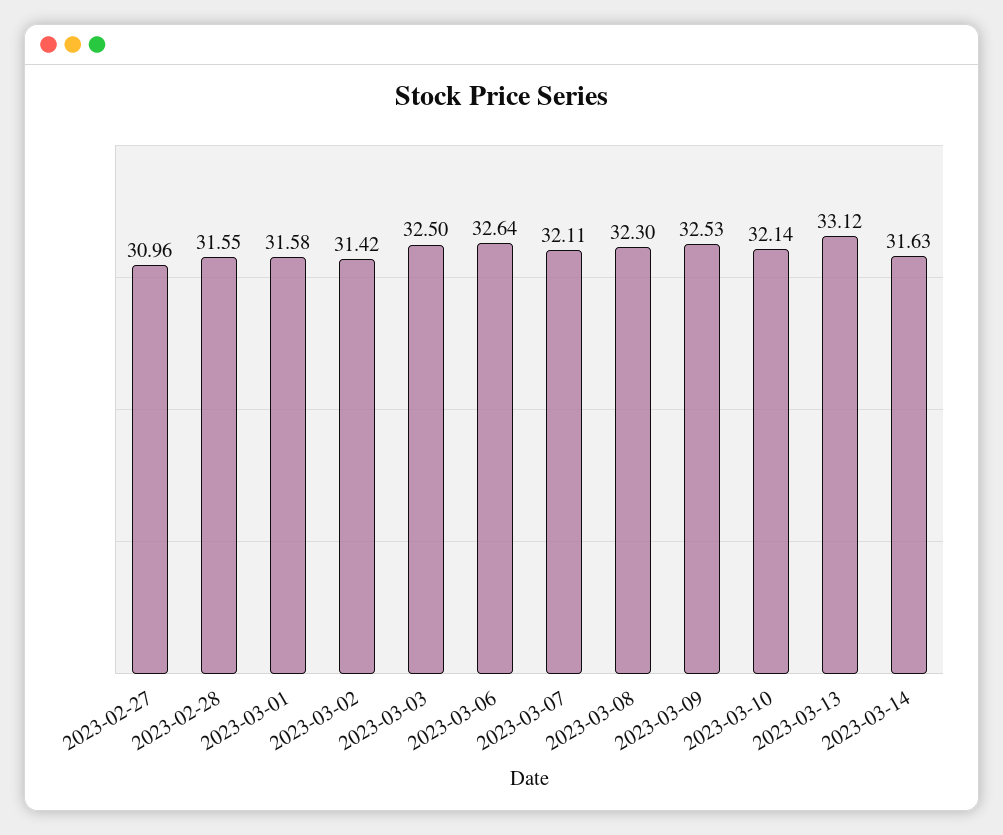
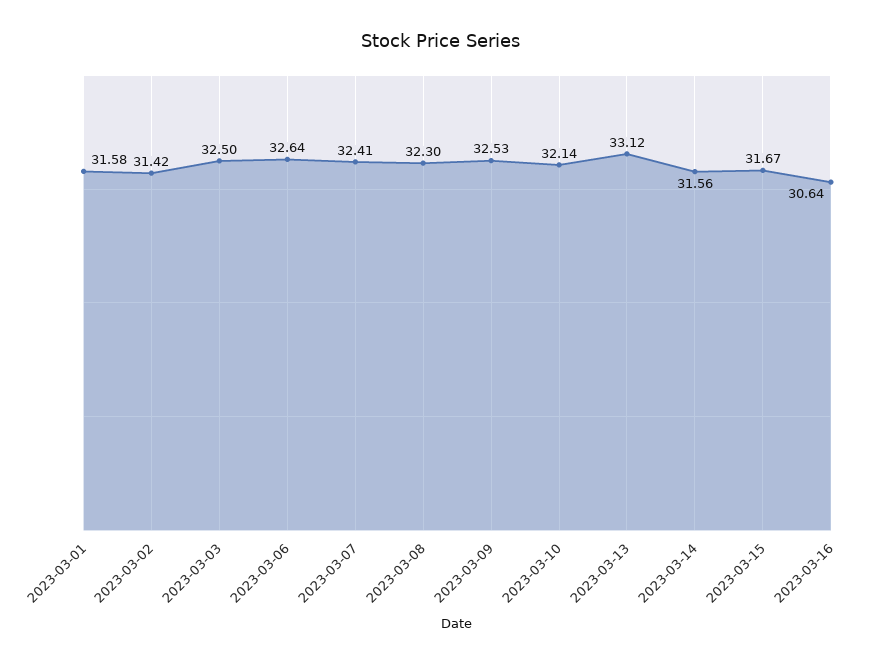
2023-02-27: 30.96 -> none
2023-02-28: 31.55 -> none
2023-03-07: 32.11 -> 32.41
2023-03-14: 31.63 -> 31.56
2023-03-15: none -> 31.67
2023-03-16: none -> 30.64

